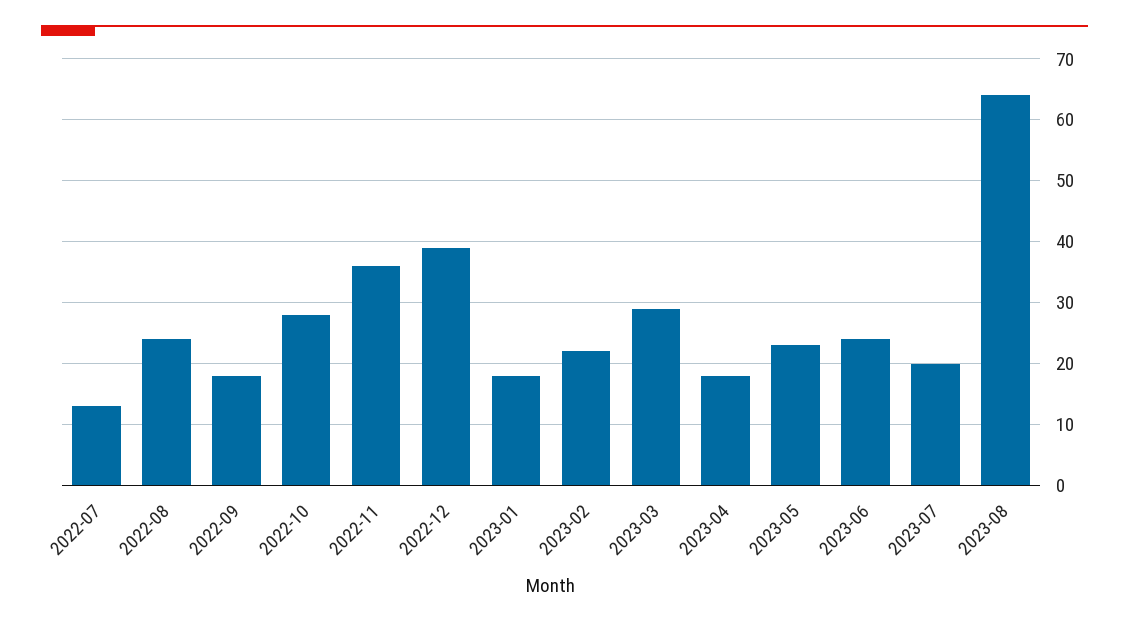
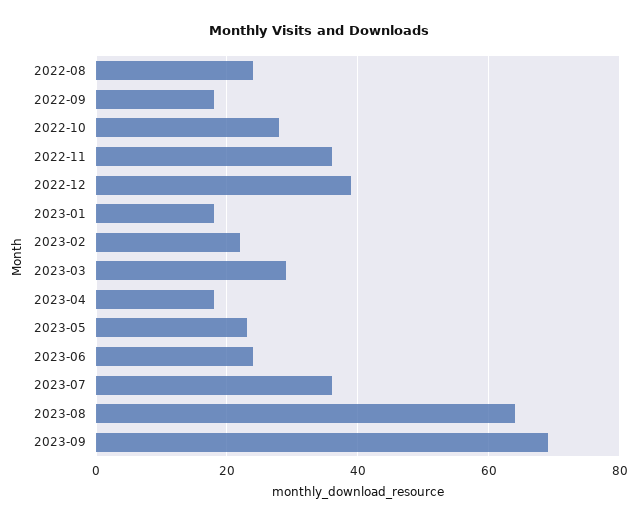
2022-07: 13 -> none
2023-07: 20 -> 35
2023-09: none -> 70

